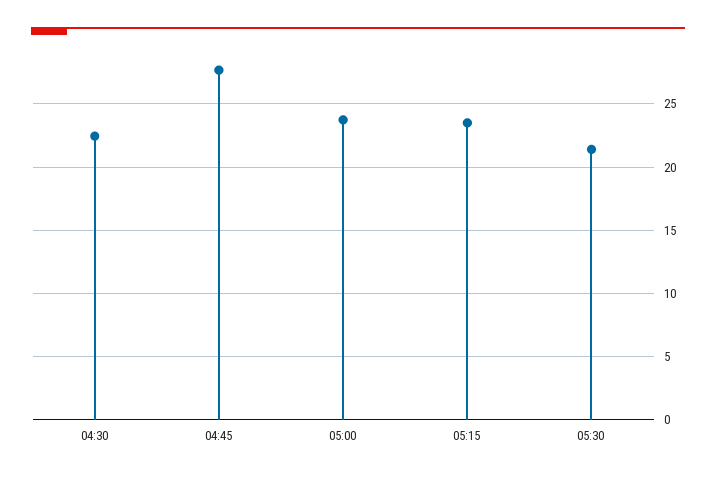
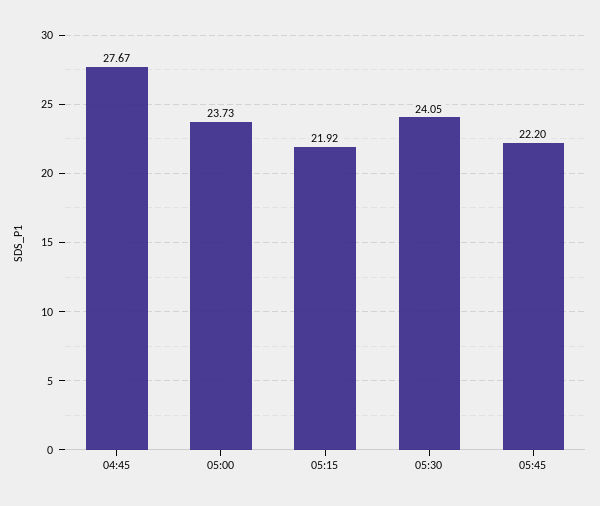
04:30: 22.5 -> none
05:15: 23.5 -> 21.92
05:30: 21.5 -> 24.05
05:45: none -> 22.2

